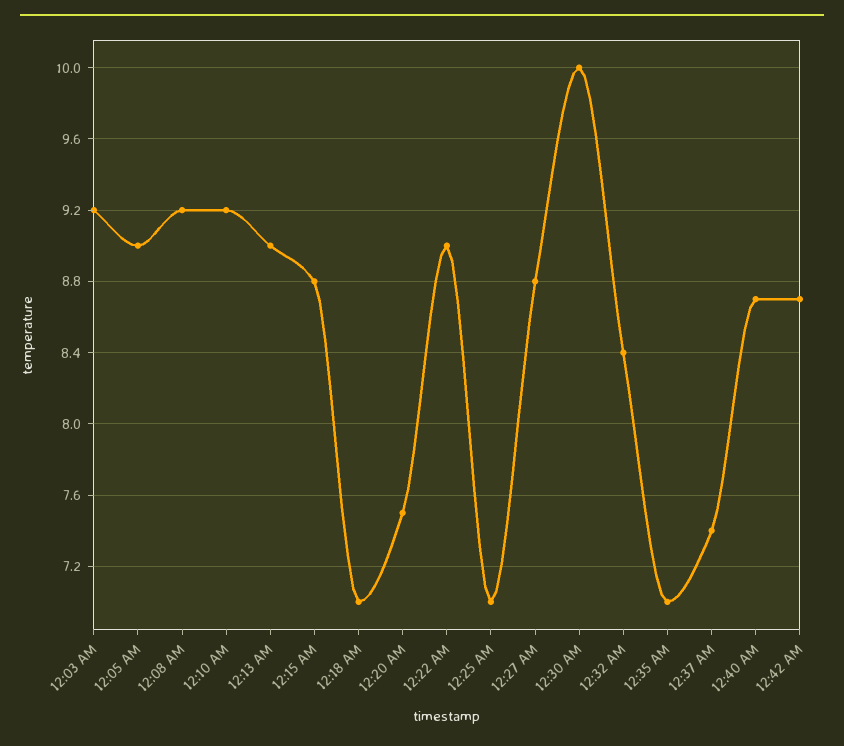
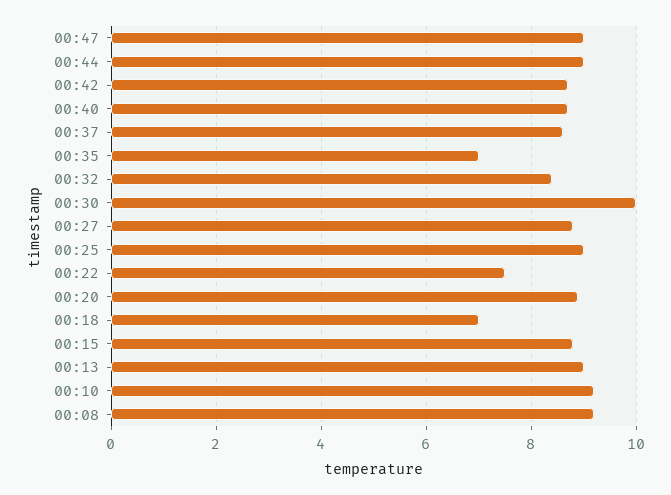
12:03 AM: 9.2 -> none
12:05 AM: 9 -> none
12:20 AM: 7.5 -> 9
12:22 AM: 9 -> 7.5
12:25 AM: 7 -> 9
12:37 AM: 7.4 -> 8.5
00:47: none -> 9
00:44: none -> 9

